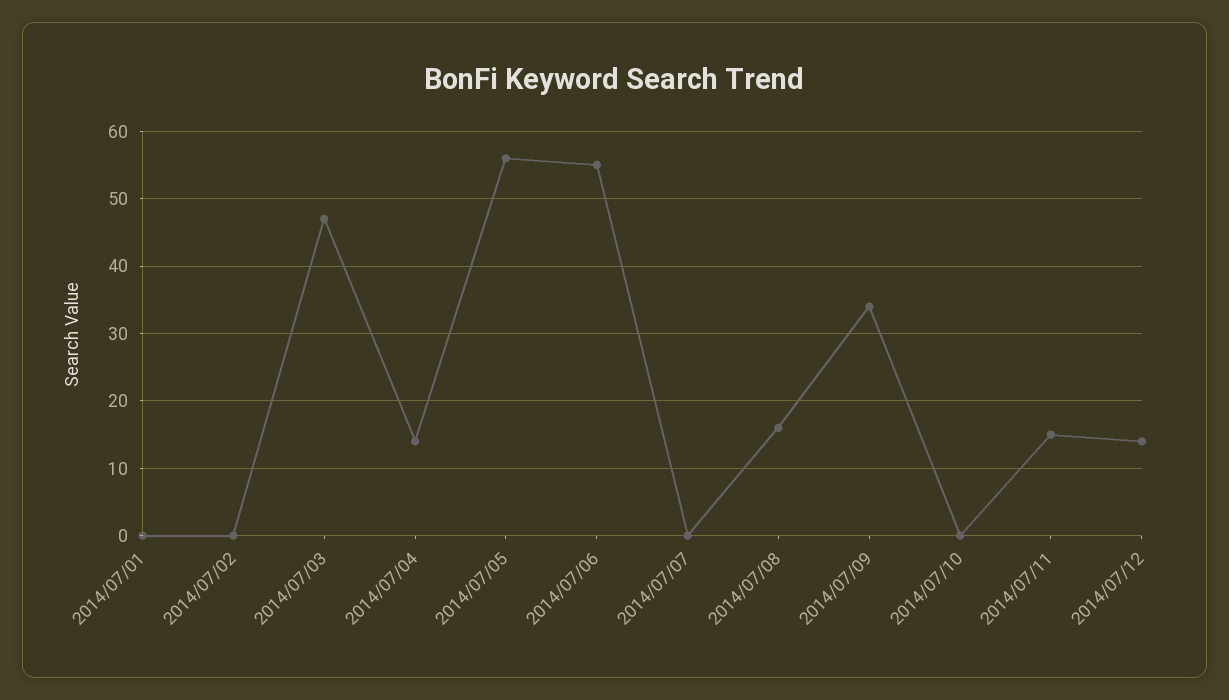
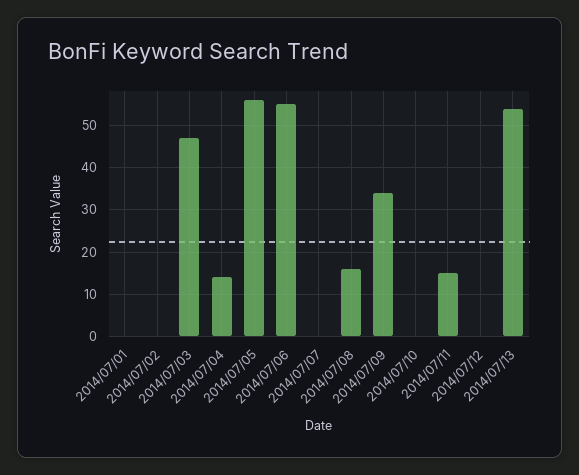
2014/07/12: 14 -> 0
2014/07/13: none -> 55

